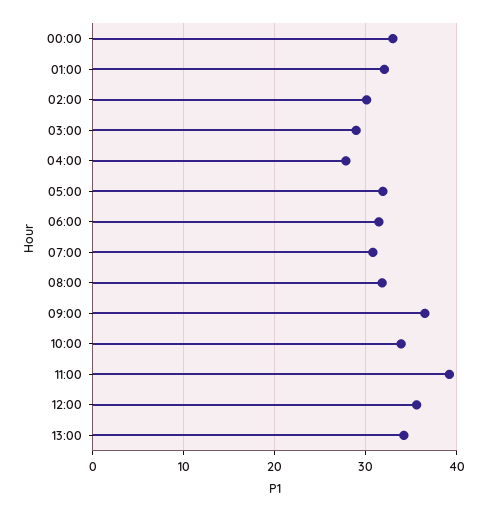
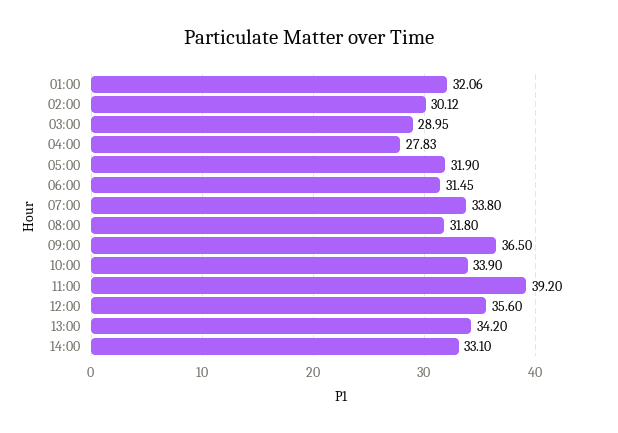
00:00: 33 -> none
07:00: 31 -> 33.8
14:00: none -> 33.1

